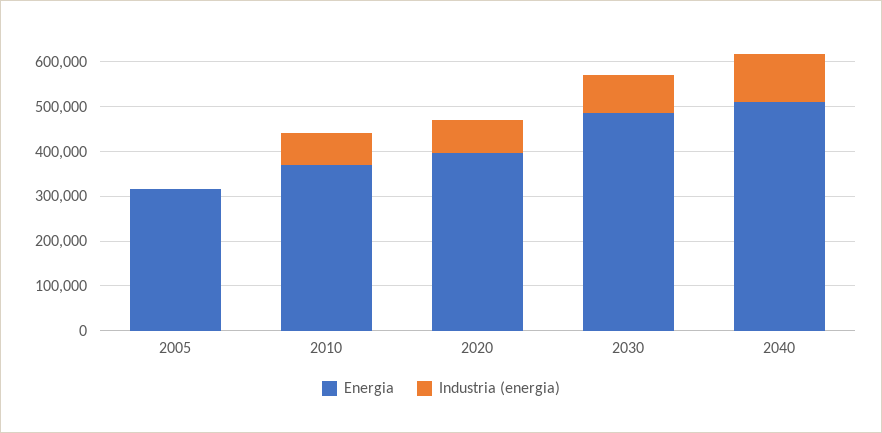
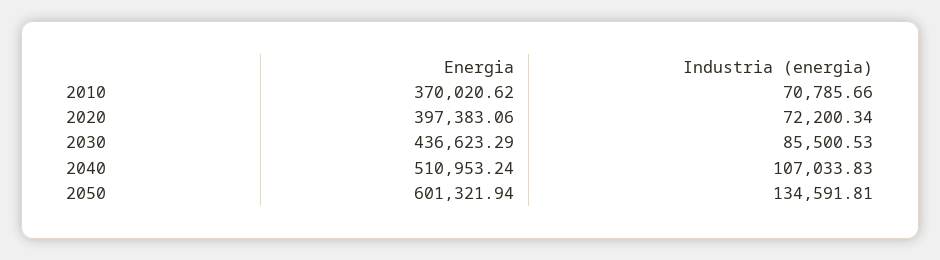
Energia, 2005: 320000 -> none
Industria (energia), 2005: 0 -> none
Energia, 2030: 480000 -> 436623.29
Energia, 2050: none -> 601321.94
Industria (energia), 2050: none -> 134591.81

